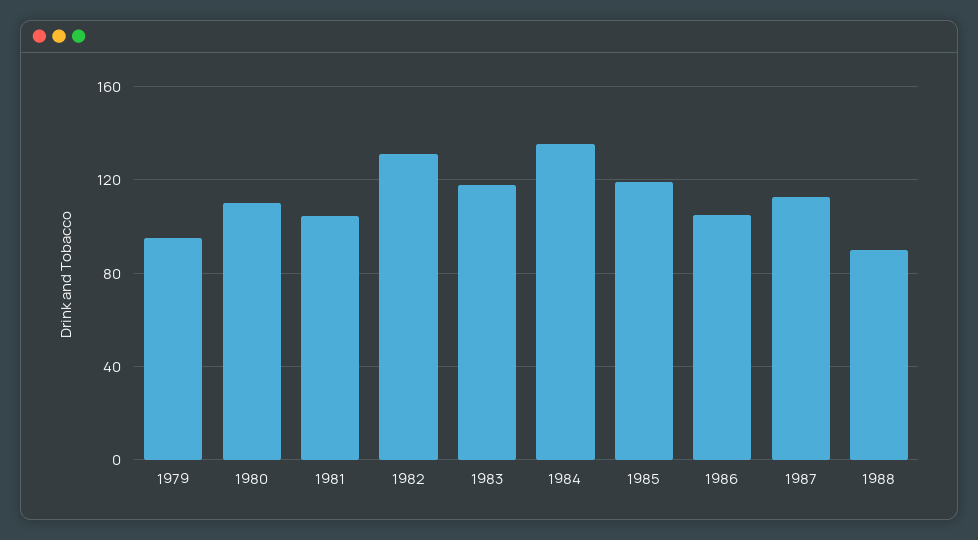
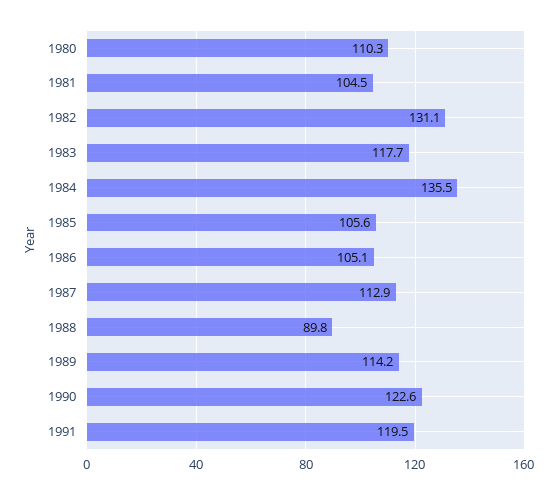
1979: 95 -> none
1985: 120 -> 105.6
1989: none -> 114.2
1990: none -> 122.6
1991: none -> 119.5

